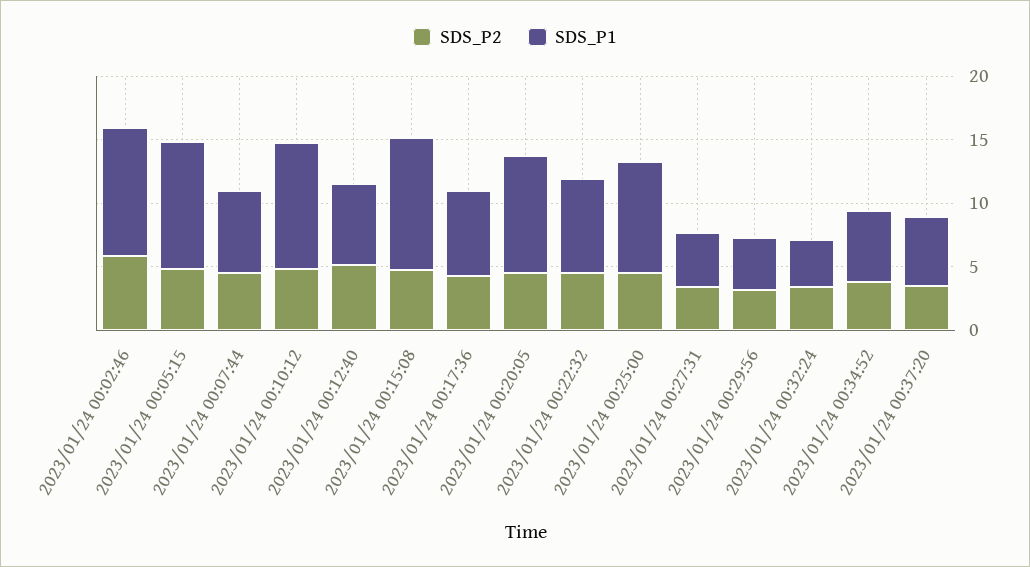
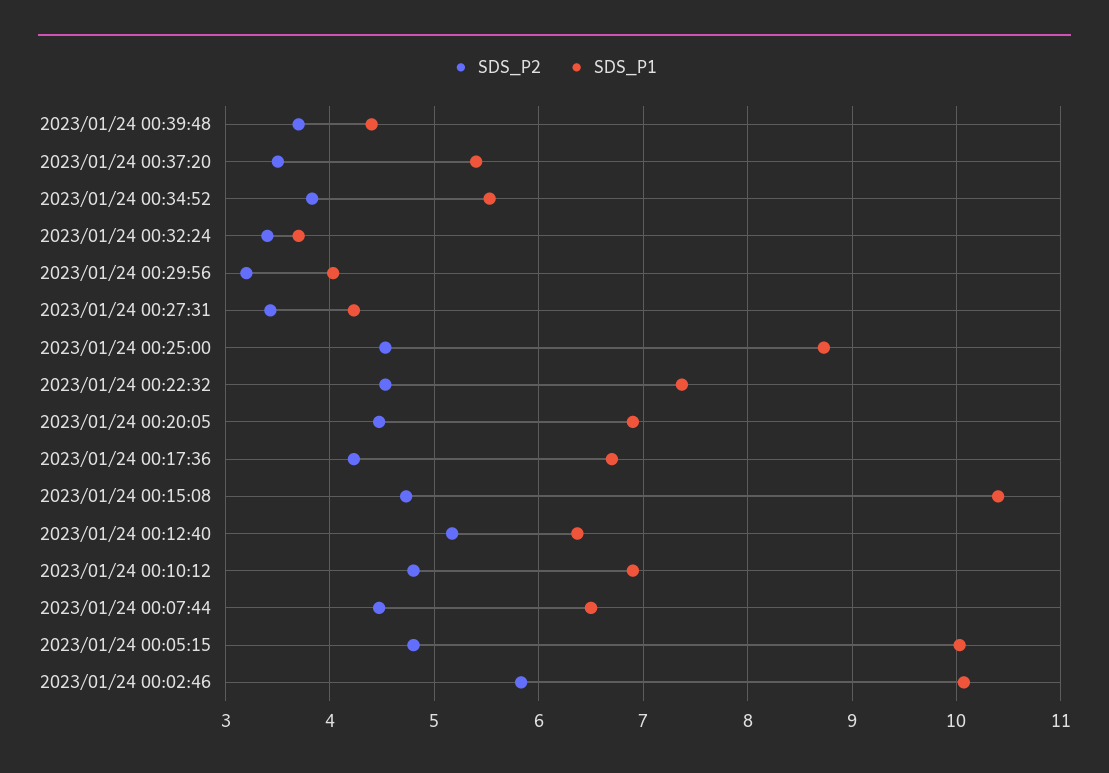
SDS_P1, 2023/01/24 00:10:12: 10 -> 6.9
SDS_P1, 2023/01/24 00:20:05: 9 -> 6.9
SDS_P2, 2023/01/24 00:39:48: none -> 3.7
SDS_P1, 2023/01/24 00:39:48: none -> 4.4

